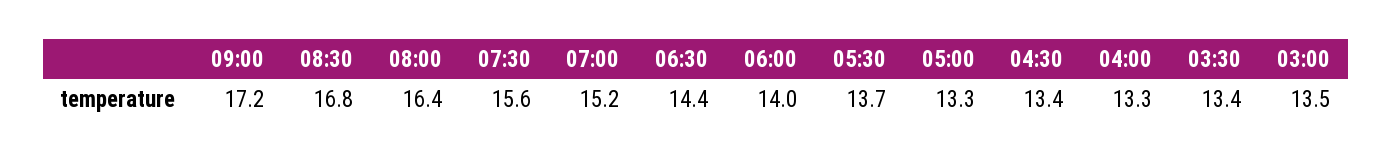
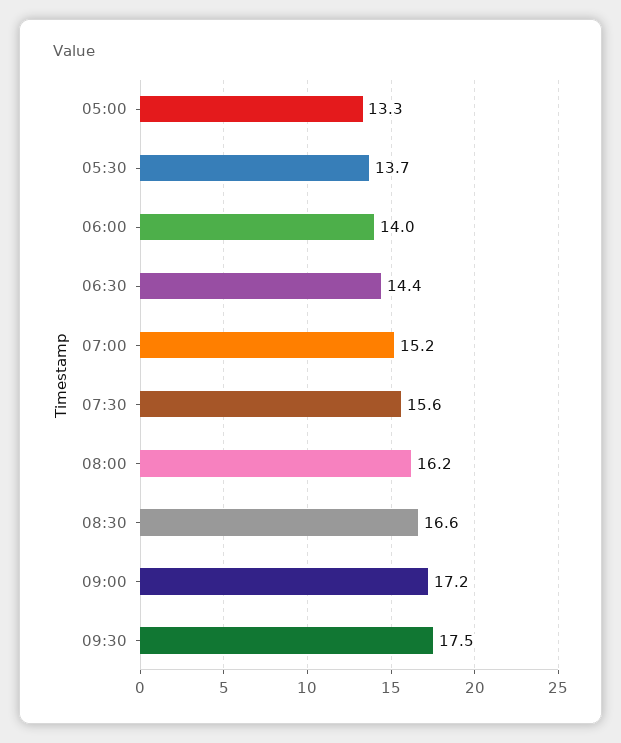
08:30: 16.8 -> 16.6
08:00: 16.4 -> 16.2
04:30: 13.4 -> none
04:00: 13.3 -> none
03:30: 13.4 -> none
03:00: 13.5 -> none
09:30: none -> 17.5

